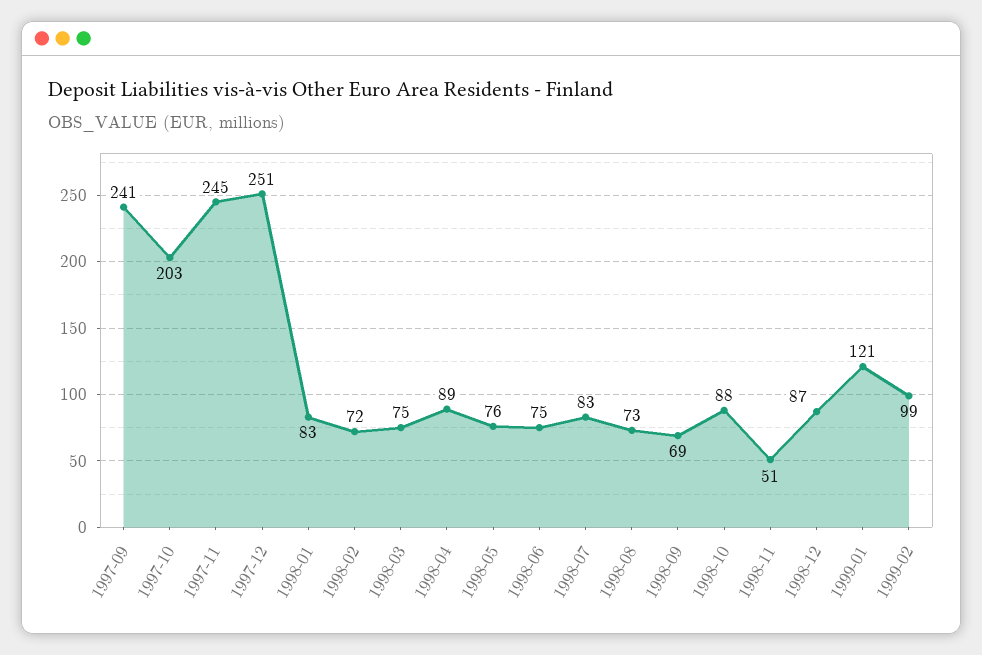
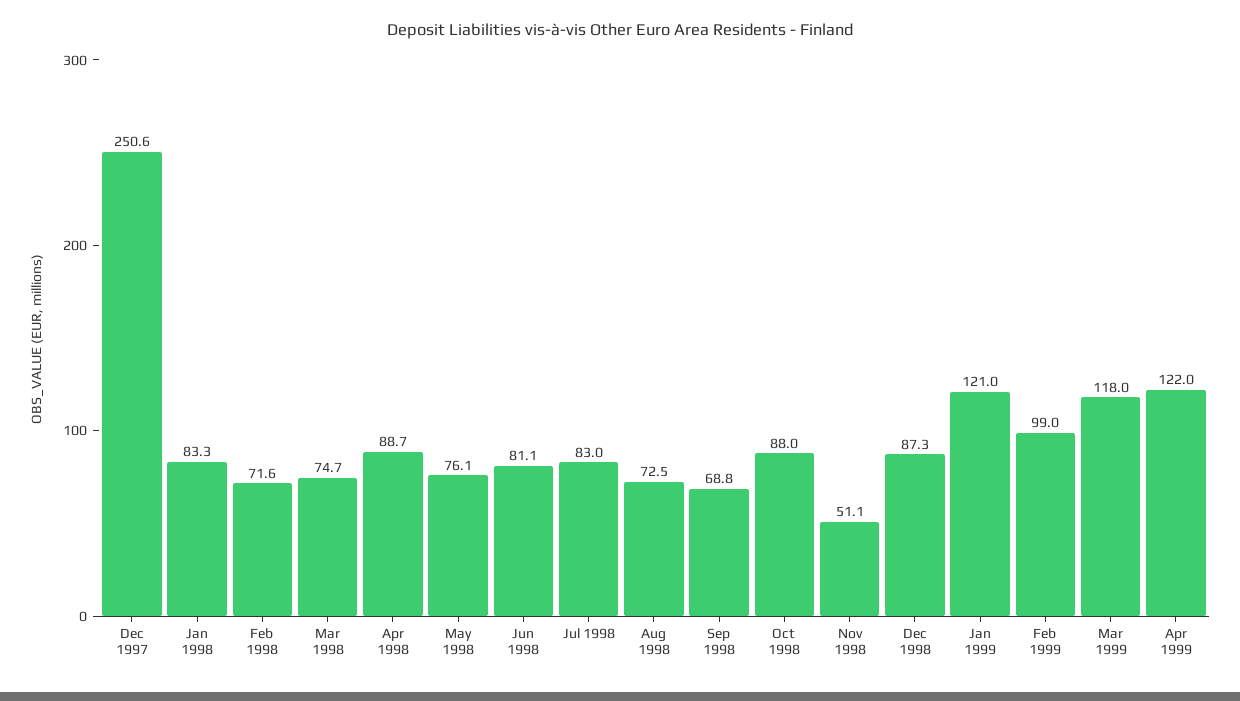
1997-09: 241 -> none
1997-10: 203 -> none
1997-11: 245 -> none
1998-06: 75 -> 81.1
Mar 1999: none -> 118
Apr 1999: none -> 122

